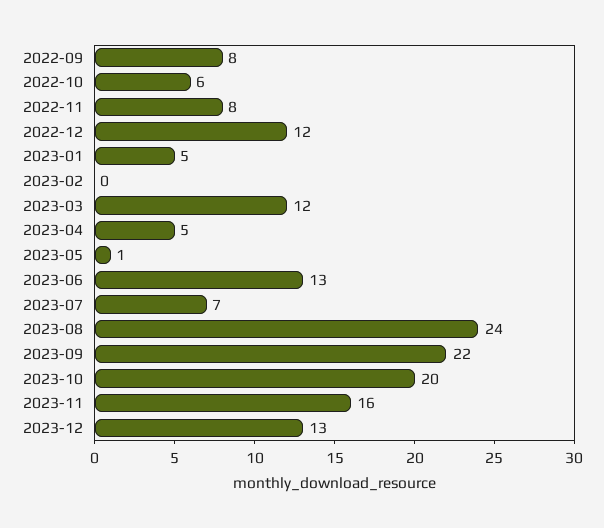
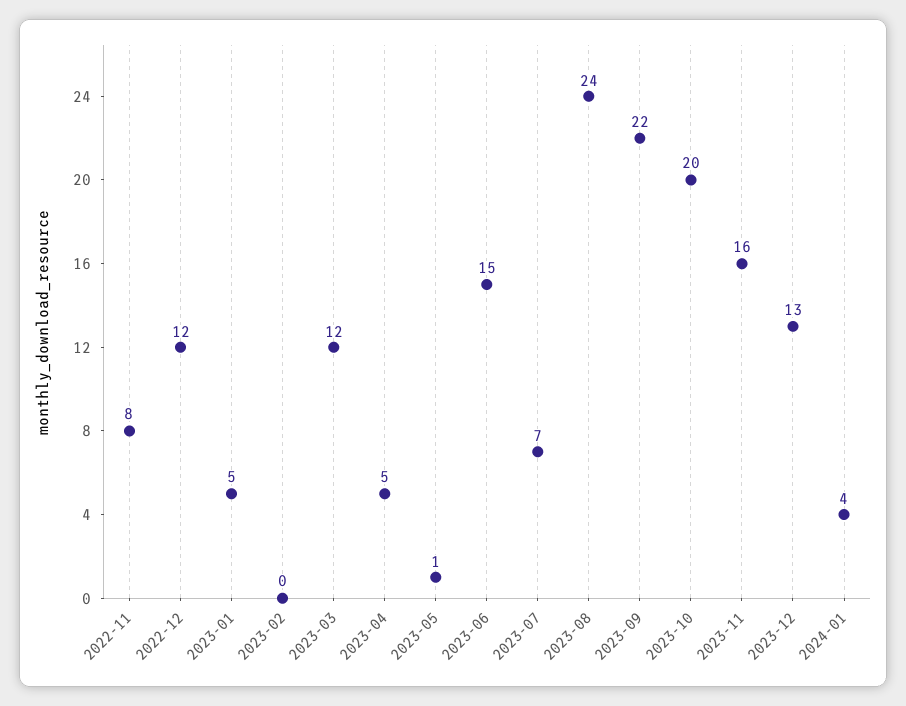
2022-09: 8 -> none
2022-10: 6 -> none
2023-06: 13 -> 15
2024-01: none -> 4

